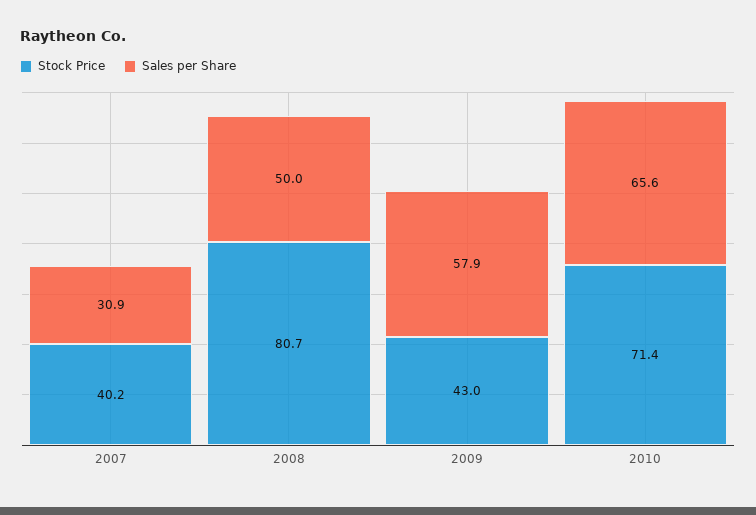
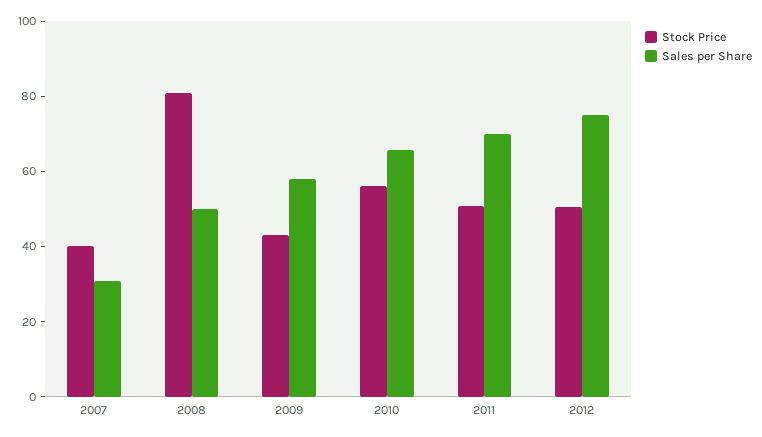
Stock Price, 2010: 71.4 -> 55
Stock Price, 2011: none -> 50
Sales per Share, 2011: none -> 70
Stock Price, 2012: none -> 50
Sales per Share, 2012: none -> 75

